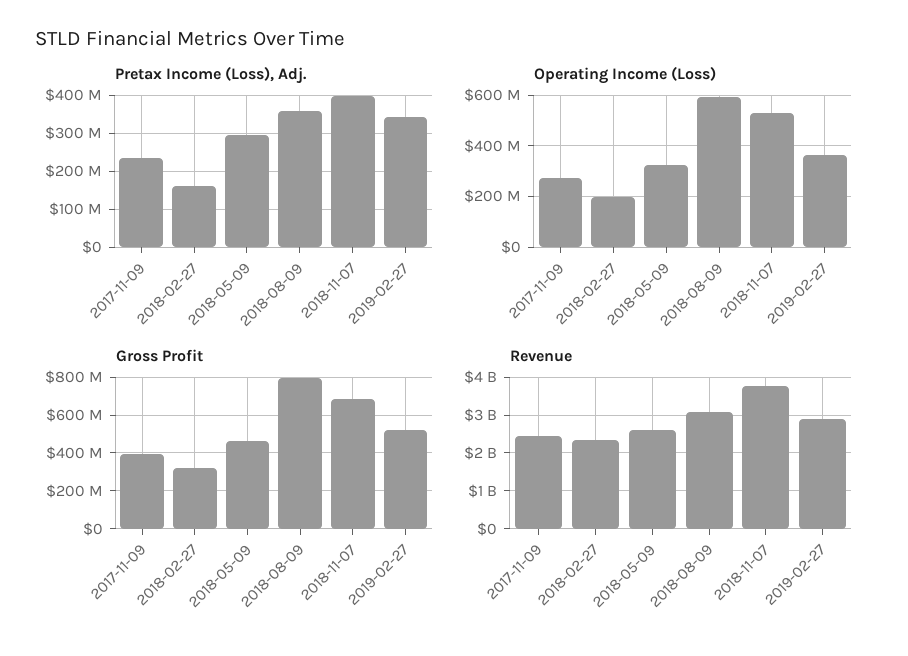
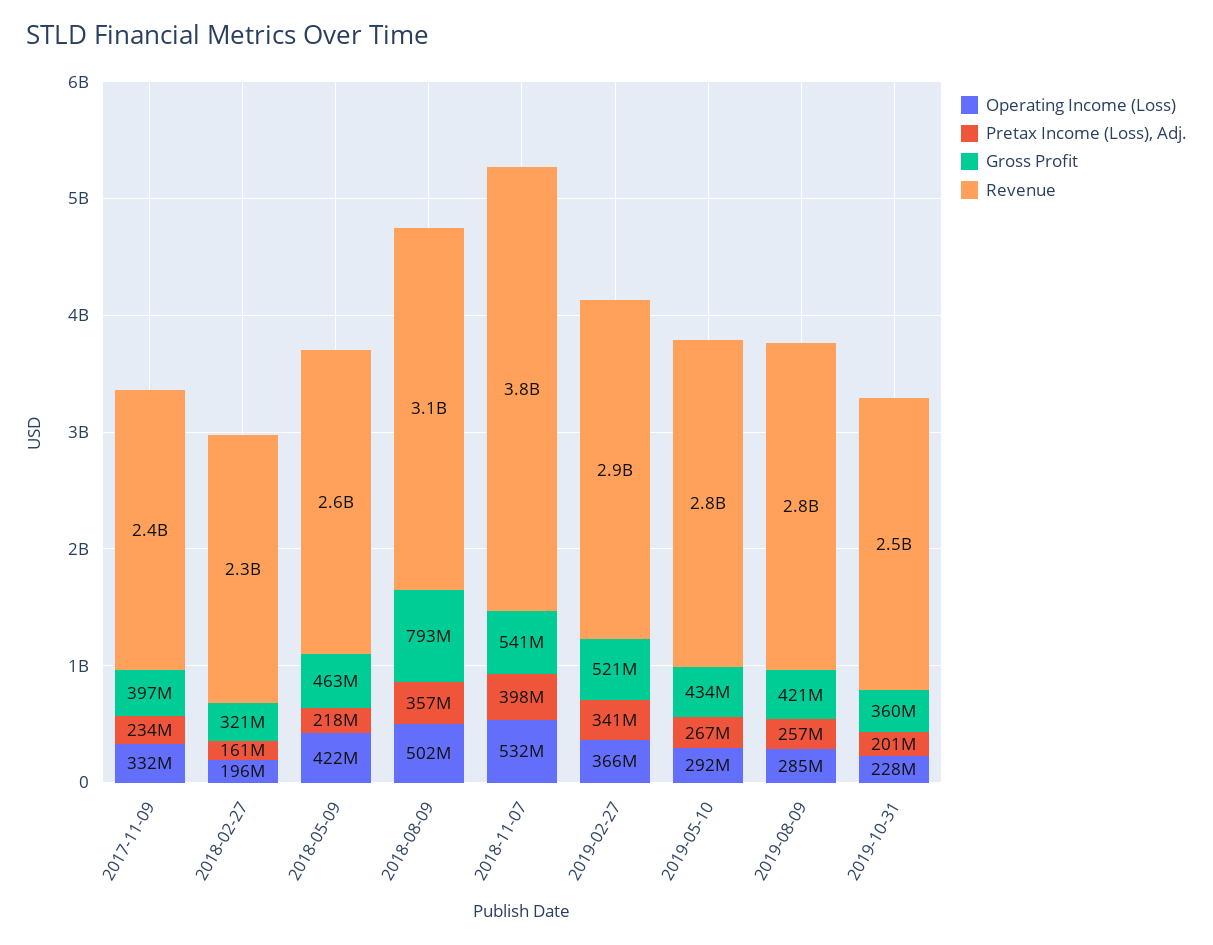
Pretax Income (Loss), Adj., 2018-05-09: 300000000 -> 218000000
Operating Income (Loss), 2017-11-09: 275000000 -> 332000000
Operating Income (Loss), 2018-05-09: 325000000 -> 422000000
Operating Income (Loss), 2018-08-09: 600000000 -> 502000000
Gross Profit, 2018-11-07: 700000000 -> 541000000
Operating Income (Loss), 2019-05-10: none -> 292000000
Pretax Income (Loss), Adj., 2019-05-10: none -> 267000000
Gross Profit, 2019-05-10: none -> 434000000
Revenue, 2019-05-10: none -> 2800000000
Operating Income (Loss), 2019-08-09: none -> 285000000
Pretax Income (Loss), Adj., 2019-08-09: none -> 257000000
Gross Profit, 2019-08-09: none -> 421000000
Revenue, 2019-08-09: none -> 2800000000
Operating Income (Loss), 2019-10-31: none -> 228000000
Pretax Income (Loss), Adj., 2019-10-31: none -> 201000000
Gross Profit, 2019-10-31: none -> 360000000
Revenue, 2019-10-31: none -> 2500000000

